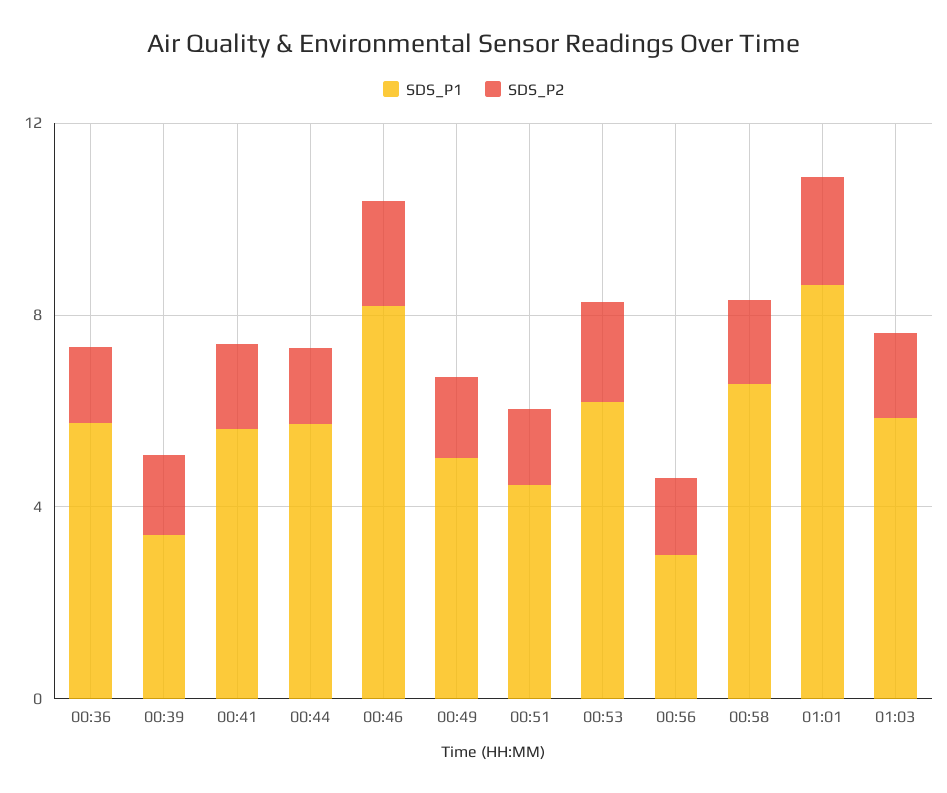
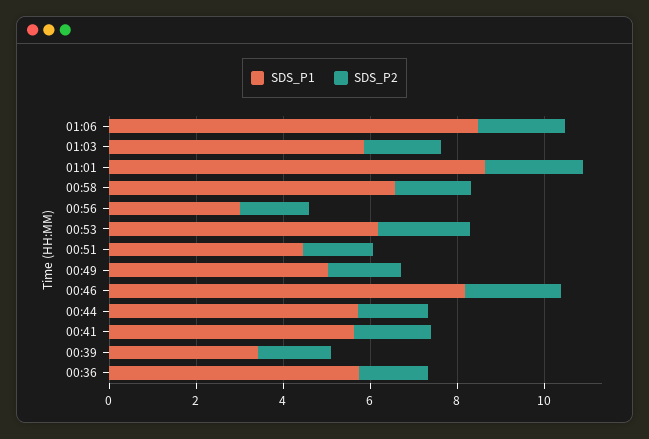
SDS_P1, 01:06: none -> 8.5
SDS_P2, 01:06: none -> 2

